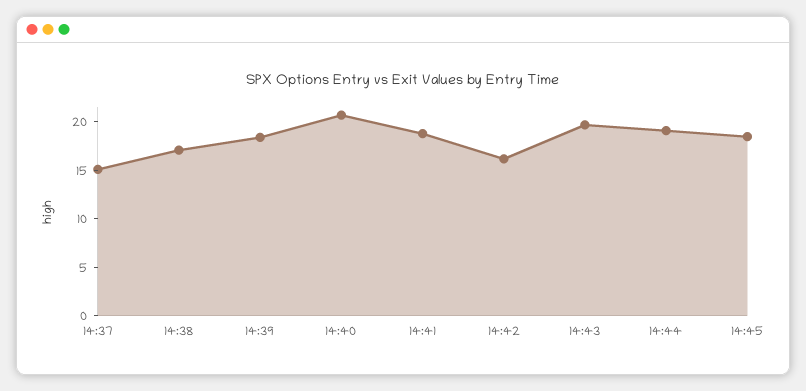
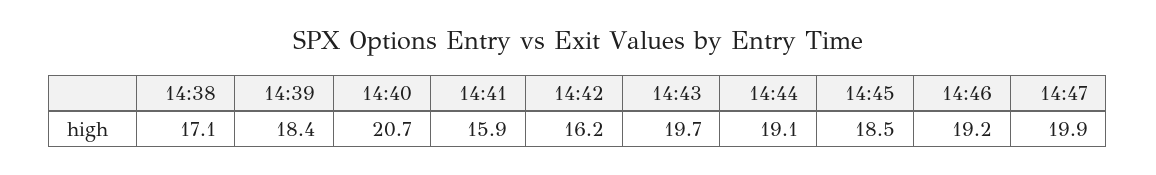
14:37: 15 -> none
14:41: 19 -> 15.9
14:46: none -> 19.2
14:47: none -> 19.9

